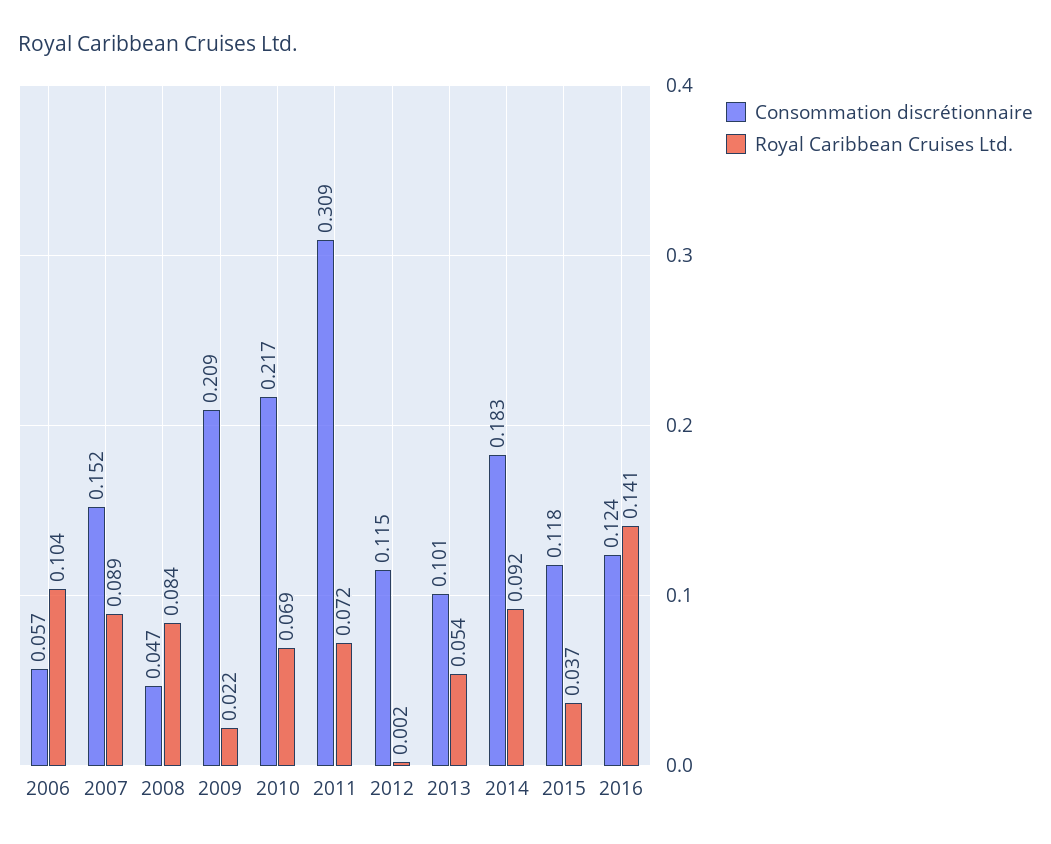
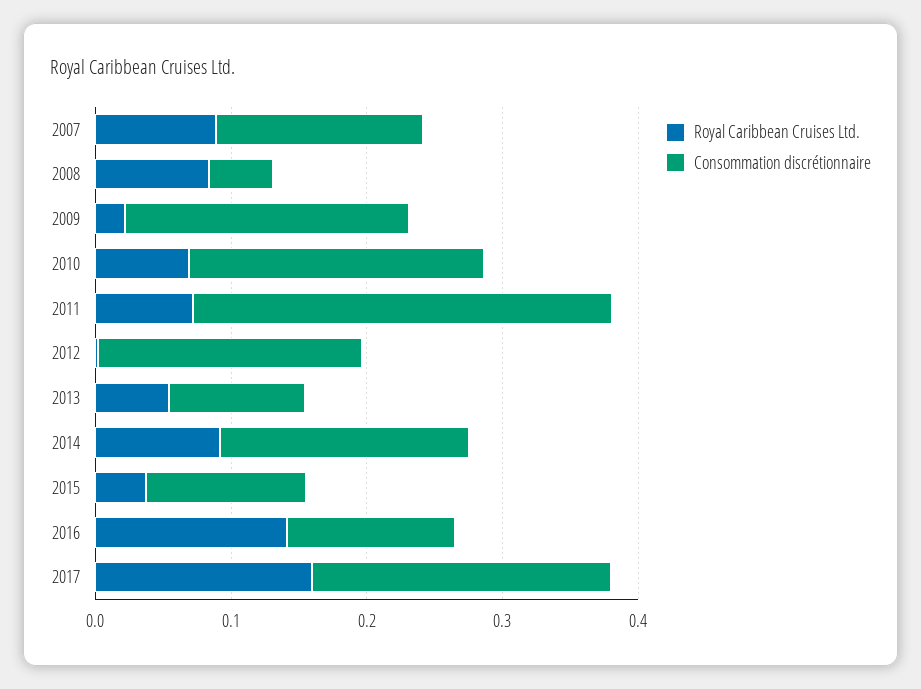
Consommation discrétionnaire, 2006: 0.057 -> none
Royal Caribbean Cruises Ltd., 2006: 0.104 -> none
Consommation discrétionnaire, 2012: 0.115 -> 0.2
Royal Caribbean Cruises Ltd., 2017: none -> 0.16
Consommation discrétionnaire, 2017: none -> 0.22

